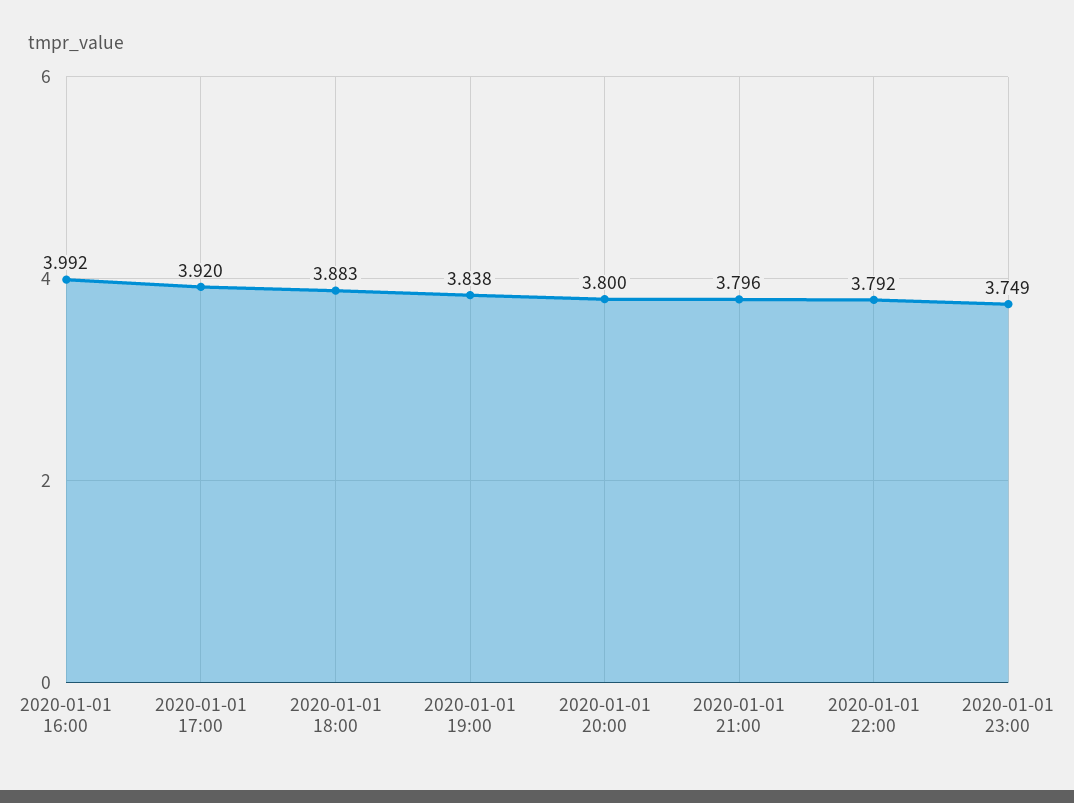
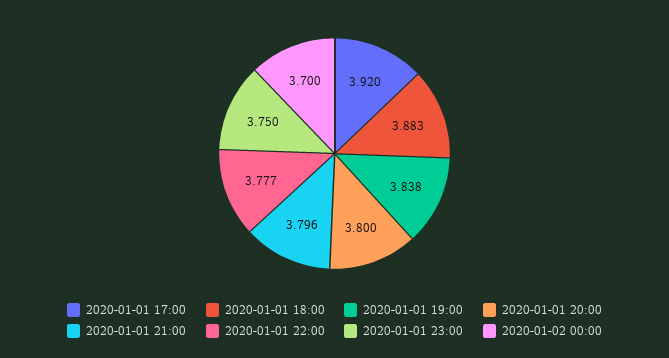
2020-01-01 16:00: 3.992 -> none
2020-01-01 22:00: 3.792 -> 3.777
2020-01-01 23:00: 3.749 -> 3.75
2020-01-02 00:00: none -> 3.7

